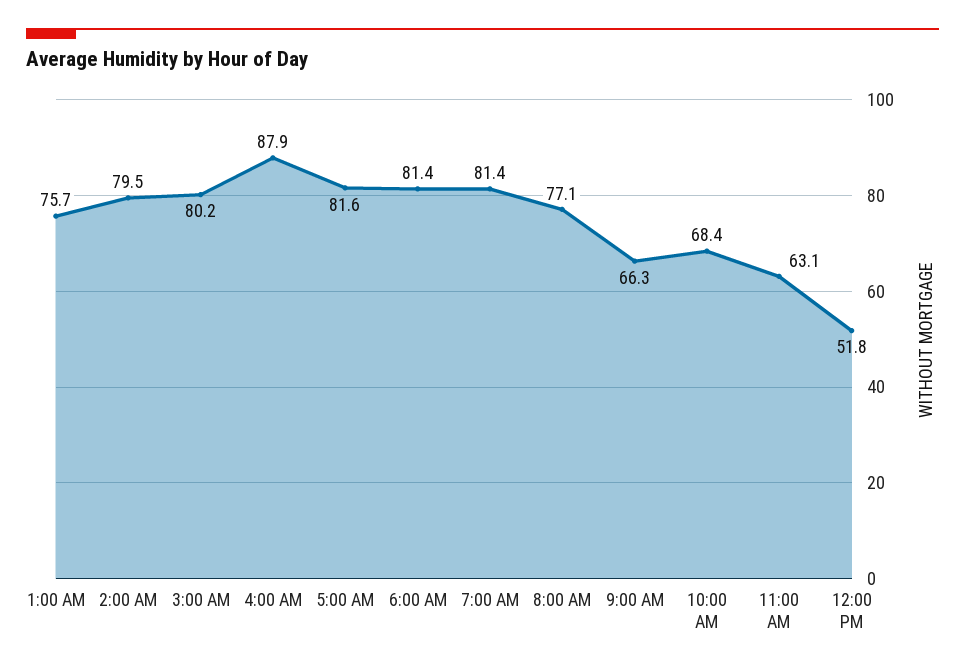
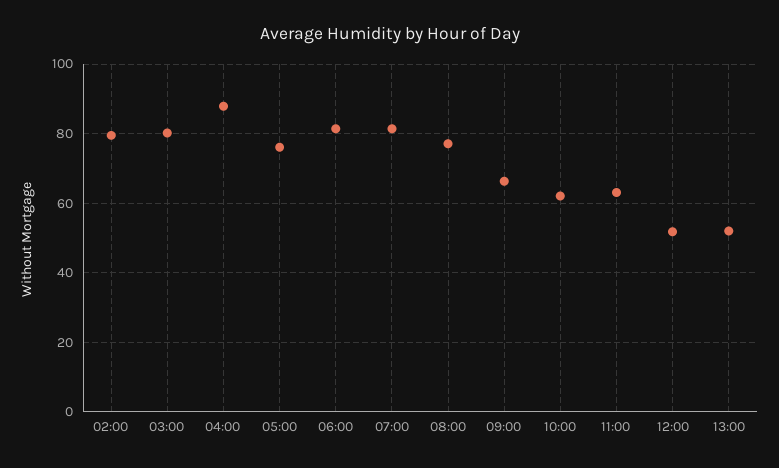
1:00 AM: 75.7 -> none
5:00 AM: 81.6 -> 76
10:00 AM: 68.4 -> 62
13:00: none -> 52

